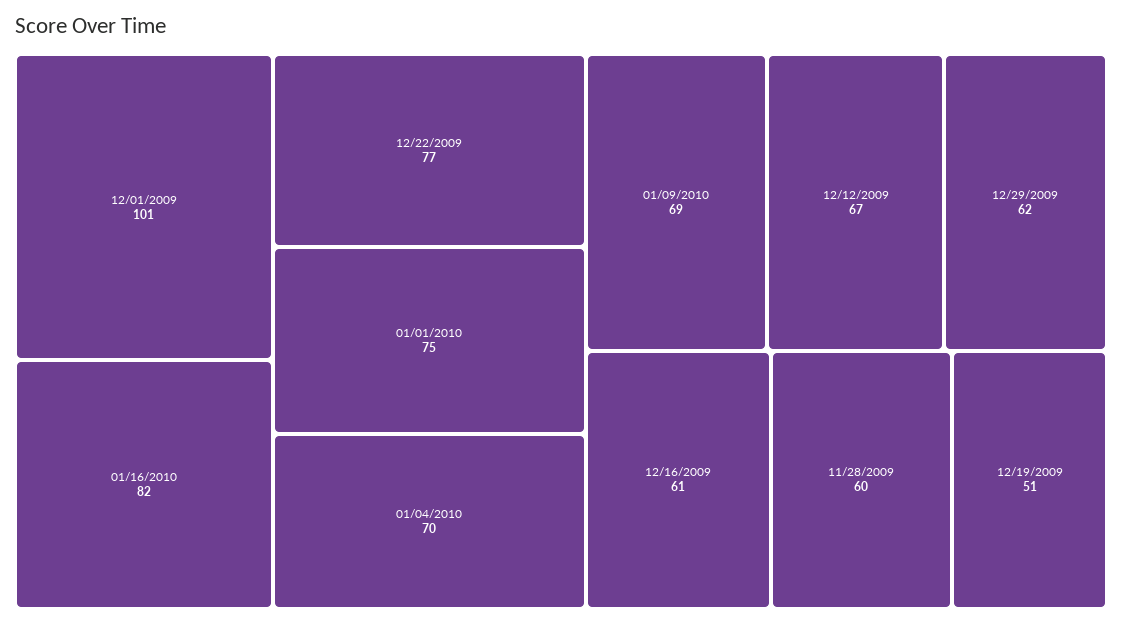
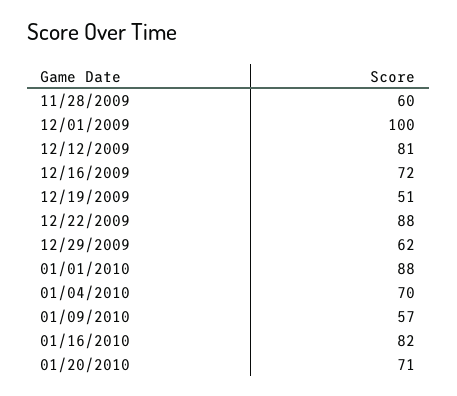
12/01/2009: 101 -> 100
12/22/2009: 77 -> 88
01/01/2010: 75 -> 88
01/09/2010: 69 -> 57
12/12/2009: 67 -> 81
12/16/2009: 61 -> 72
01/20/2010: none -> 71

